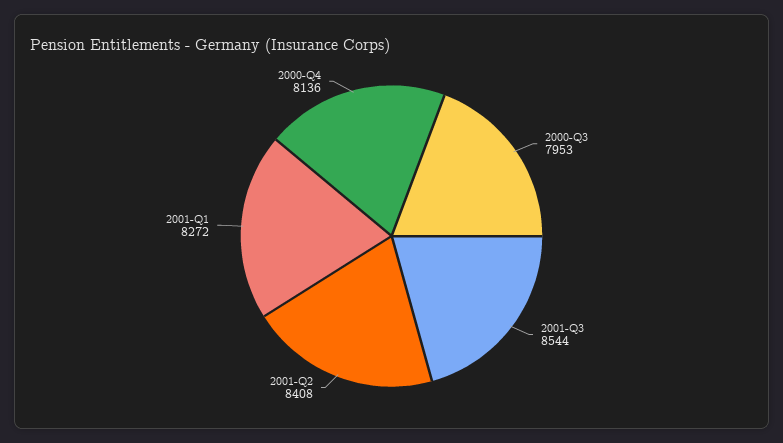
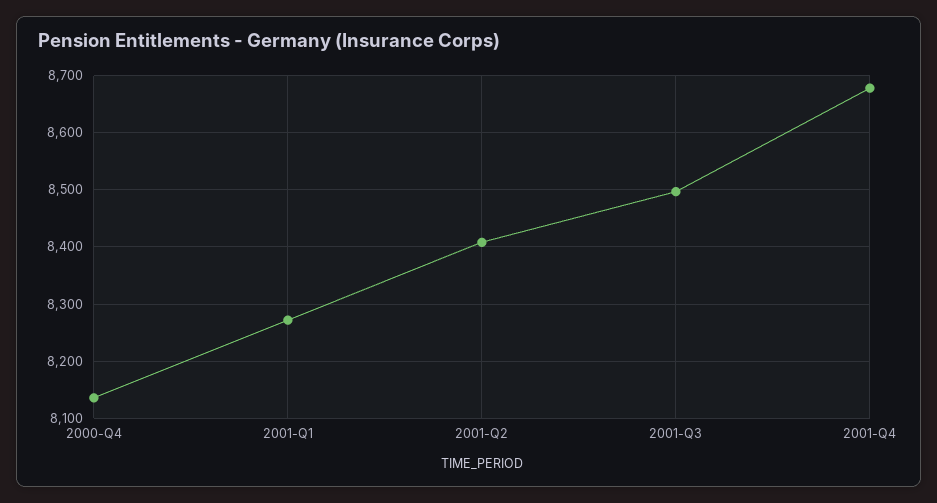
2000-Q3: 7953 -> none
2001-Q3: 8544 -> 8500
2001-Q4: none -> 8680

